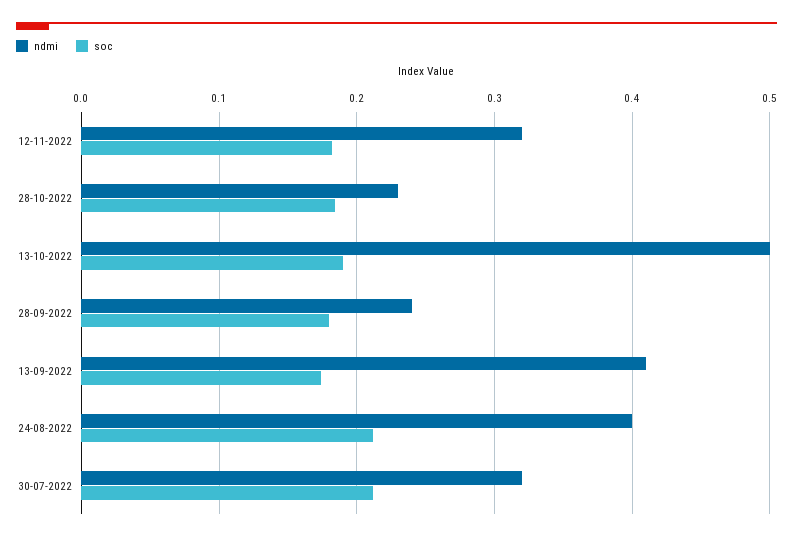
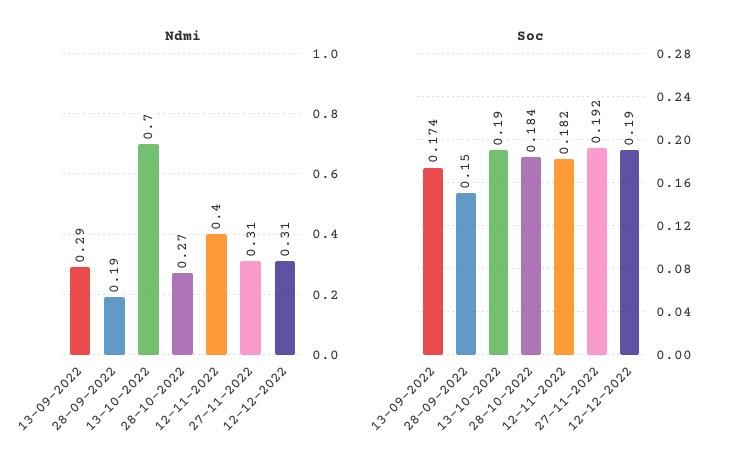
ndmi, 12-11-2022: 0.32 -> 0.4
ndmi, 28-10-2022: 0.23 -> 0.27
ndmi, 13-10-2022: 0.5 -> 0.7
ndmi, 28-09-2022: 0.24 -> 0.19
soc, 28-09-2022: 0.18 -> 0.15
ndmi, 13-09-2022: 0.41 -> 0.29
ndmi, 24-08-2022: 0.4 -> none
soc, 24-08-2022: 0.21 -> none
ndmi, 30-07-2022: 0.32 -> none
soc, 30-07-2022: 0.21 -> none
ndmi, 27-11-2022: none -> 0.31
ndmi, 12-12-2022: none -> 0.31
soc, 27-11-2022: none -> 0.192
soc, 12-12-2022: none -> 0.19

